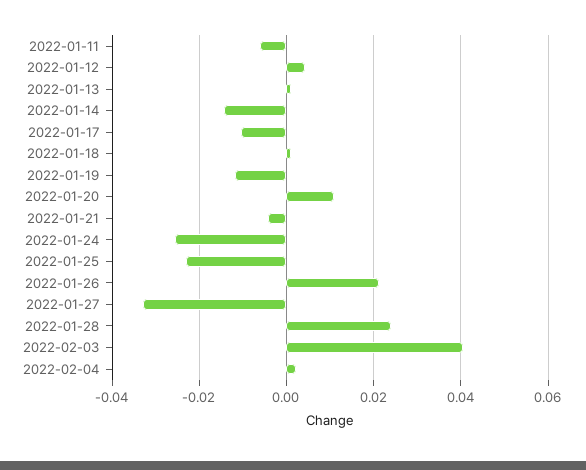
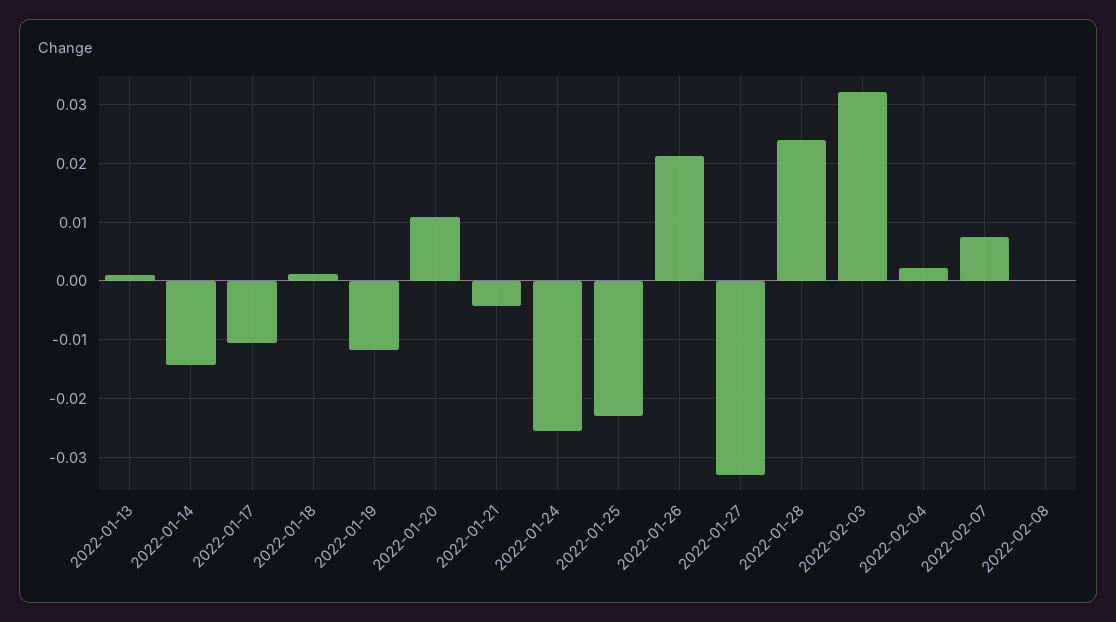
2022-01-11: -0.006 -> none
2022-01-12: 0.004 -> none
2022-02-03: 0.04 -> 0.032
2022-02-07: none -> 0.008
2022-02-08: none -> 0

